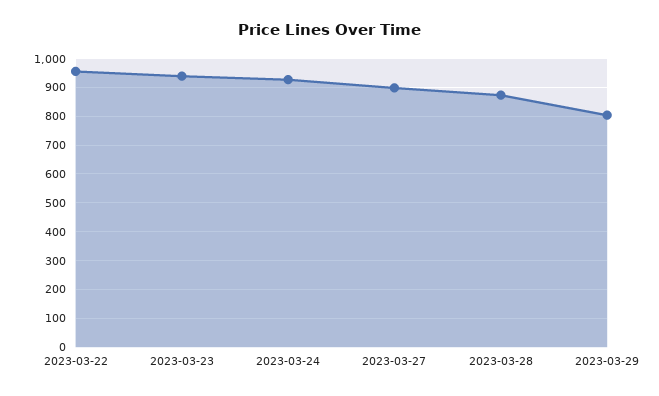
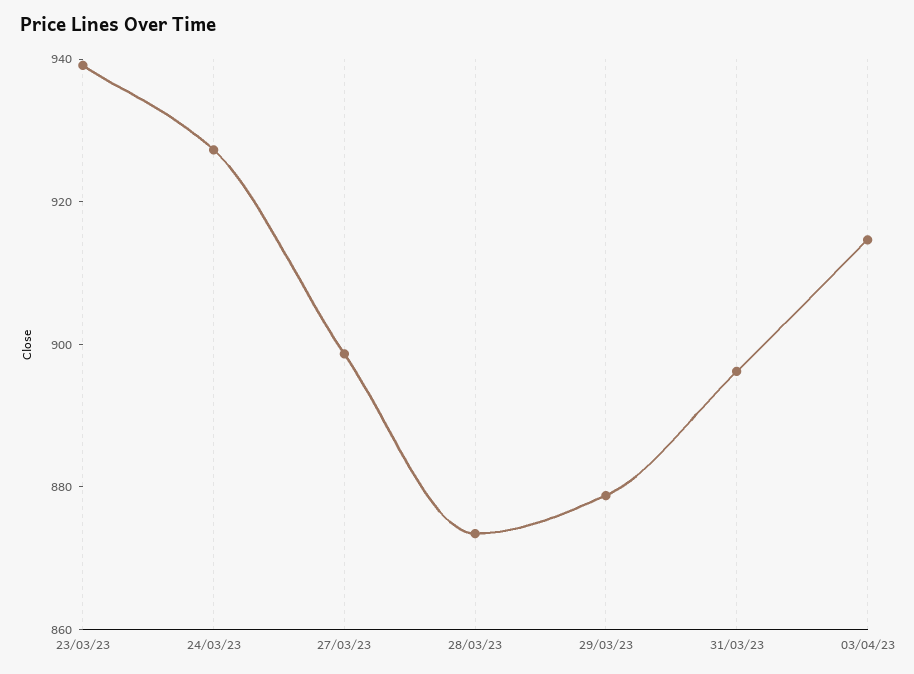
2023-03-22: 950 -> none
2023-03-29: 800 -> 880
31/03/23: none -> 895
03/04/23: none -> 915

